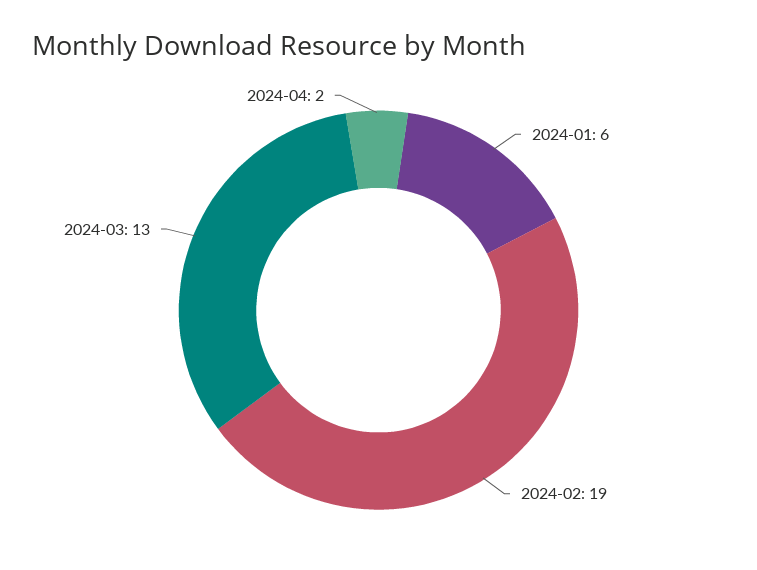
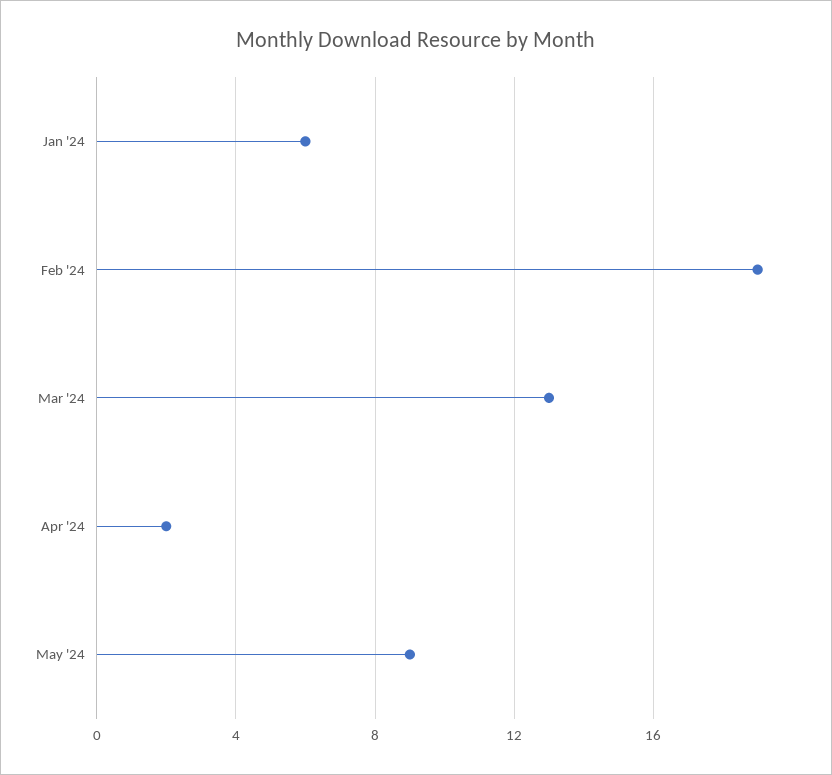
May '24: none -> 9

